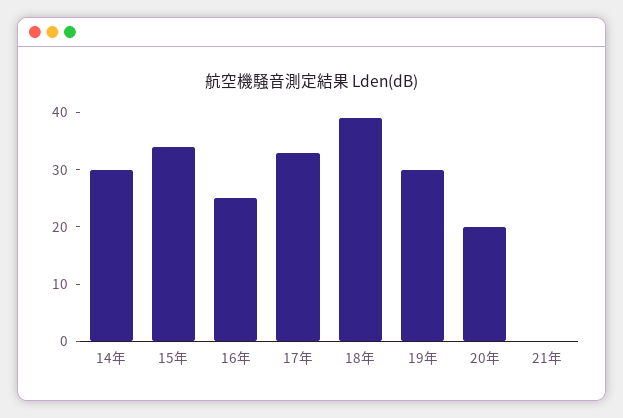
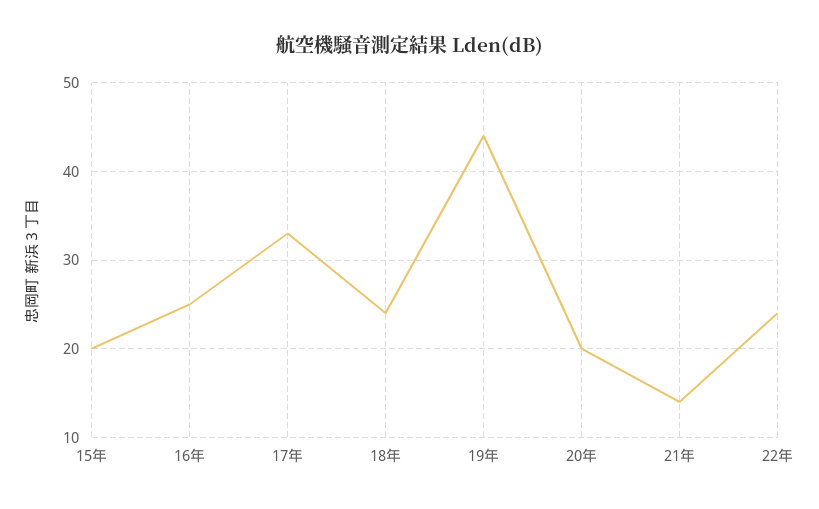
14年: 30 -> none
15年: 35 -> 20
18年: 40 -> 24
19年: 30 -> 44
21年: 0 -> 14
22年: none -> 24

